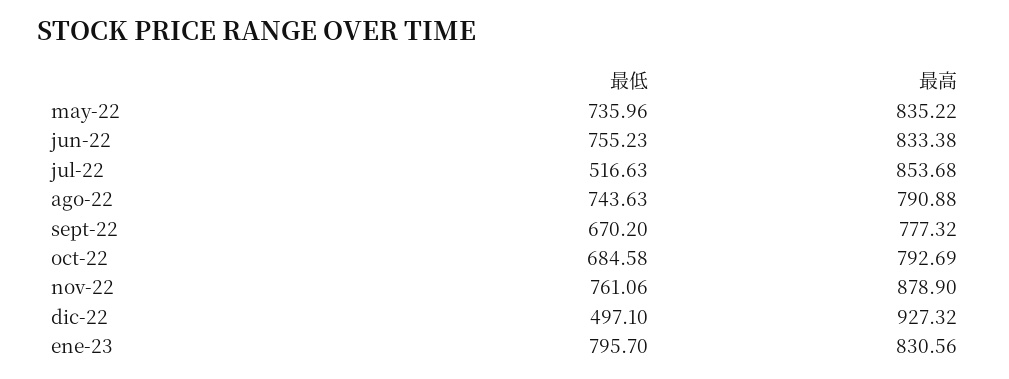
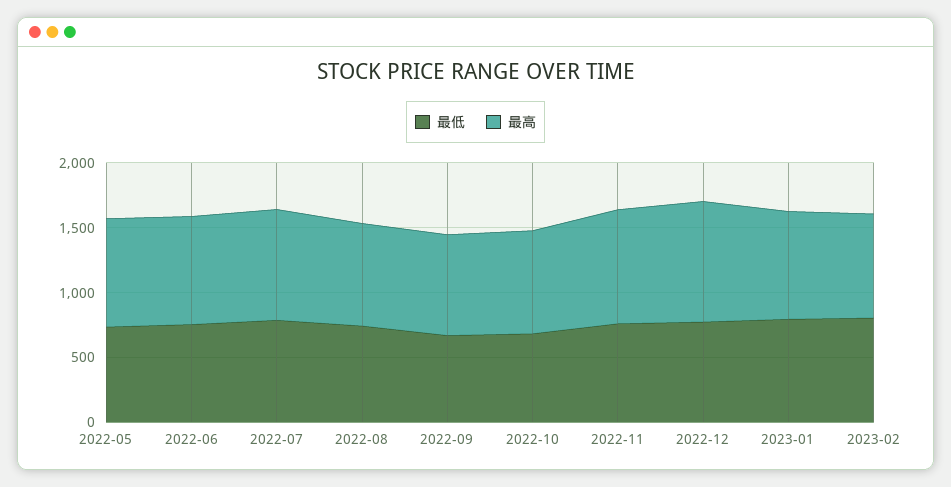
最低, jul-22: 516.63 -> 800
最低, dic-22: 497.1 -> 800
最低, 2023-02: none -> 800
最高, 2023-02: none -> 800

